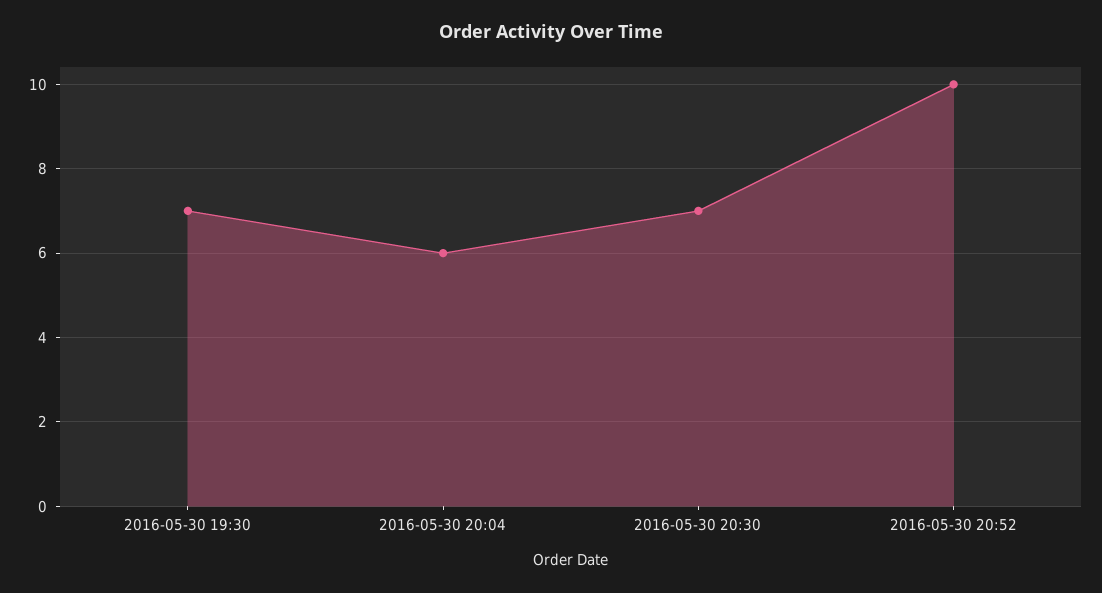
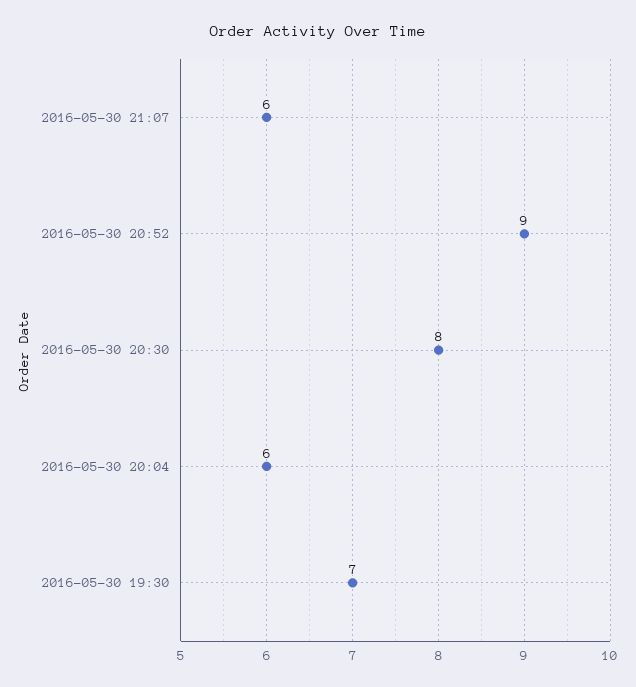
2016-05-30 20:30: 7 -> 8
2016-05-30 20:52: 10 -> 9
2016-05-30 21:07: none -> 6

